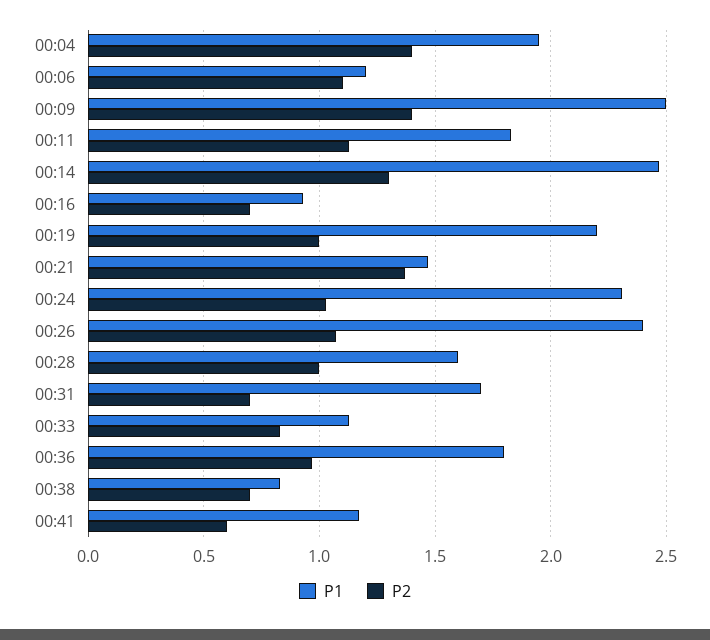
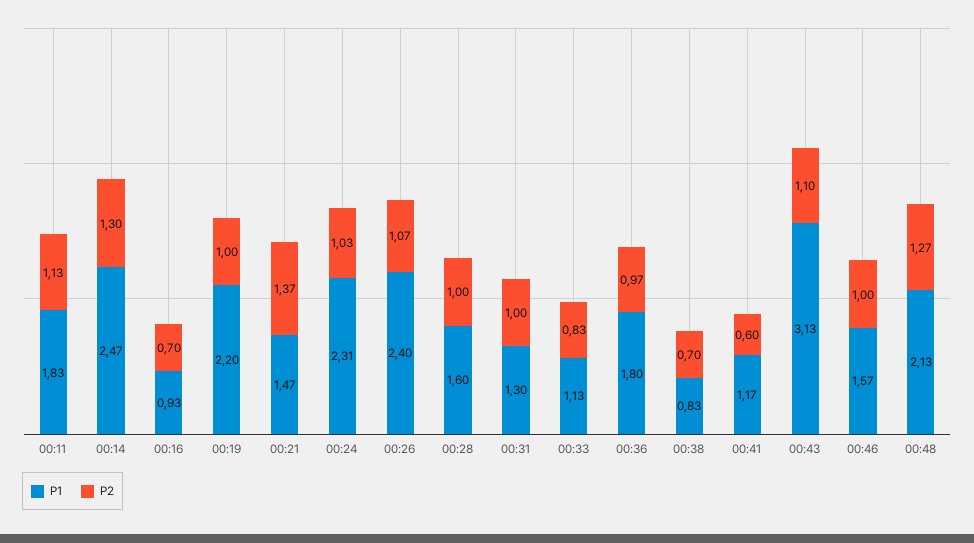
P1, 00:04: 1.95 -> none
P2, 00:04: 1.4 -> none
P1, 00:06: 1.2 -> none
P2, 00:06: 1.1 -> none
P1, 00:09: 2.5 -> none
P2, 00:09: 1.4 -> none
P1, 00:31: 1.7 -> 1.3
P2, 00:31: 0.7 -> 1
P1, 00:43: none -> 3.13
P2, 00:43: none -> 1.1
P1, 00:46: none -> 1.57
P2, 00:46: none -> 1
P1, 00:48: none -> 2.13
P2, 00:48: none -> 1.27

